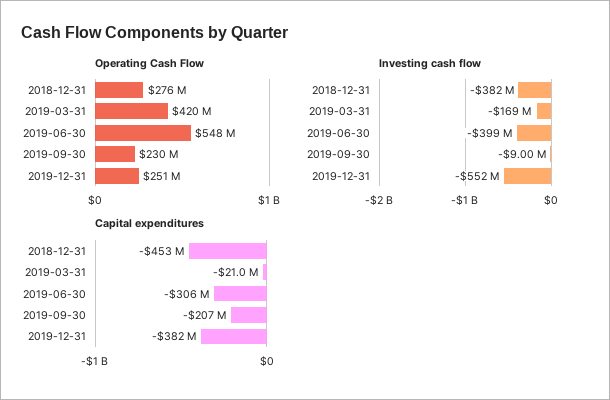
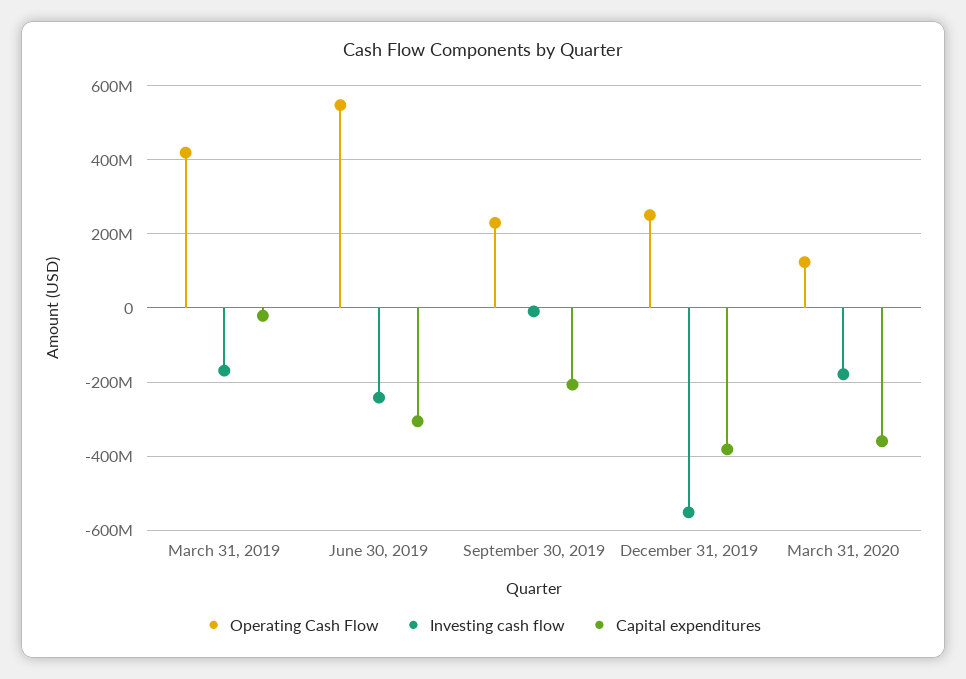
Operating Cash Flow, 2018-12-31: 276000000 -> none
Investing cash flow, 2018-12-31: -382000000 -> none
Investing cash flow, 2019-06-30: -399000000 -> -240000000
Capital expenditures, 2018-12-31: -453000000 -> none
Operating Cash Flow, March 31, 2020: none -> 120000000
Investing cash flow, March 31, 2020: none -> -180000000
Capital expenditures, March 31, 2020: none -> -360000000

